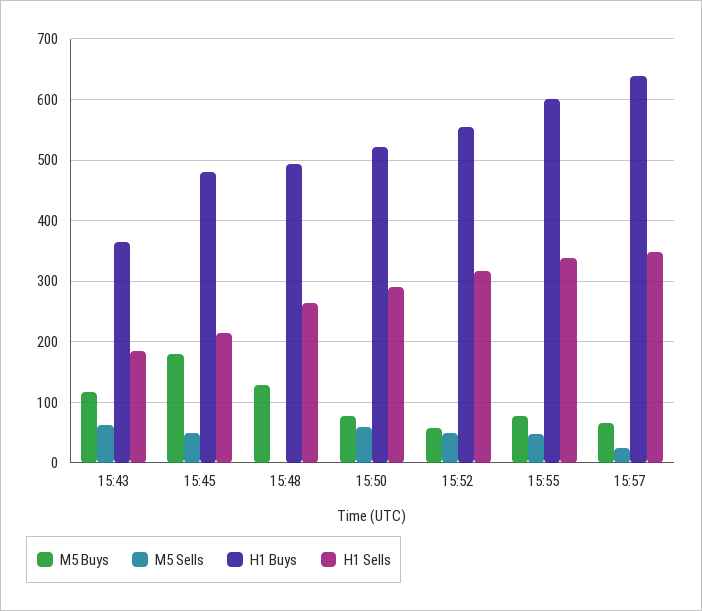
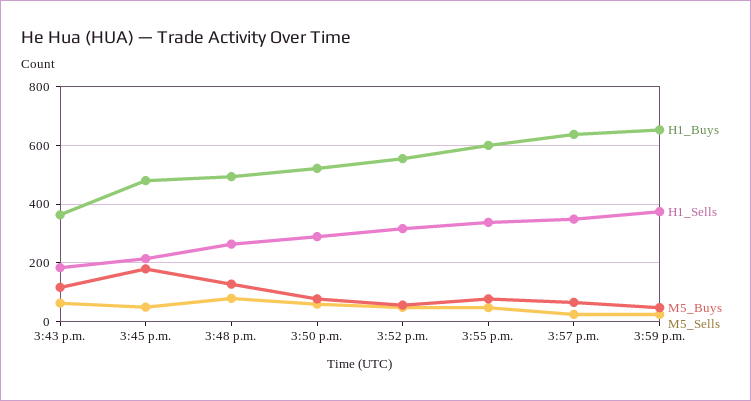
M5 Sells, 15:48: 0 -> 75
H1 Buys, 3:59 p.m.: none -> 650
H1 Sells, 3:59 p.m.: none -> 375
M5 Buys, 3:59 p.m.: none -> 50
M5 Sells, 3:59 p.m.: none -> 25

